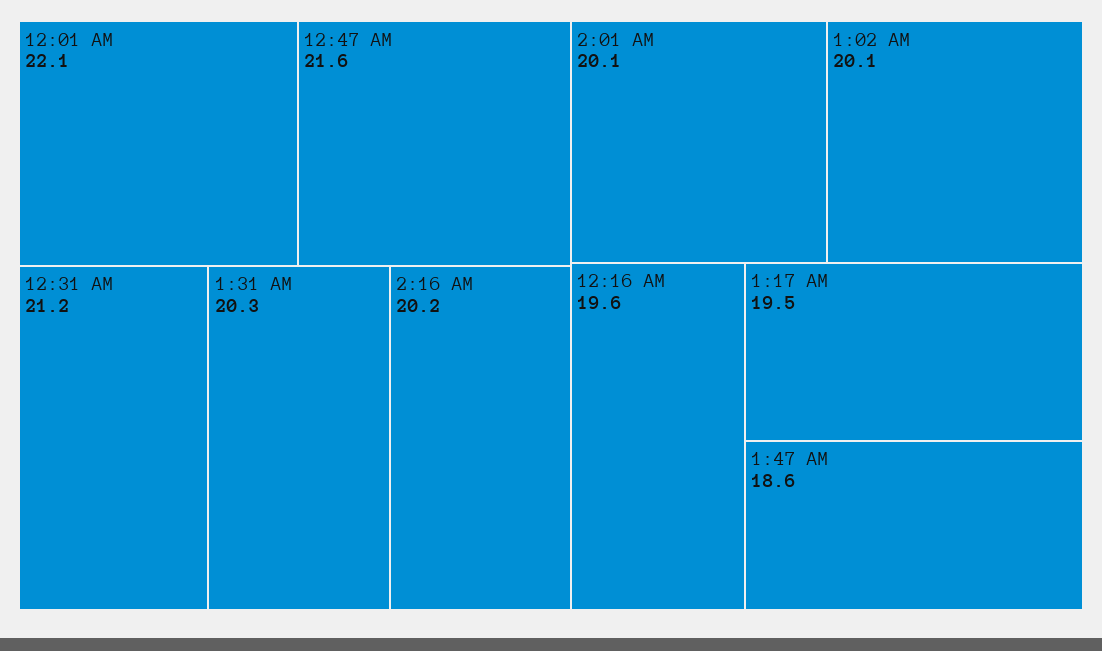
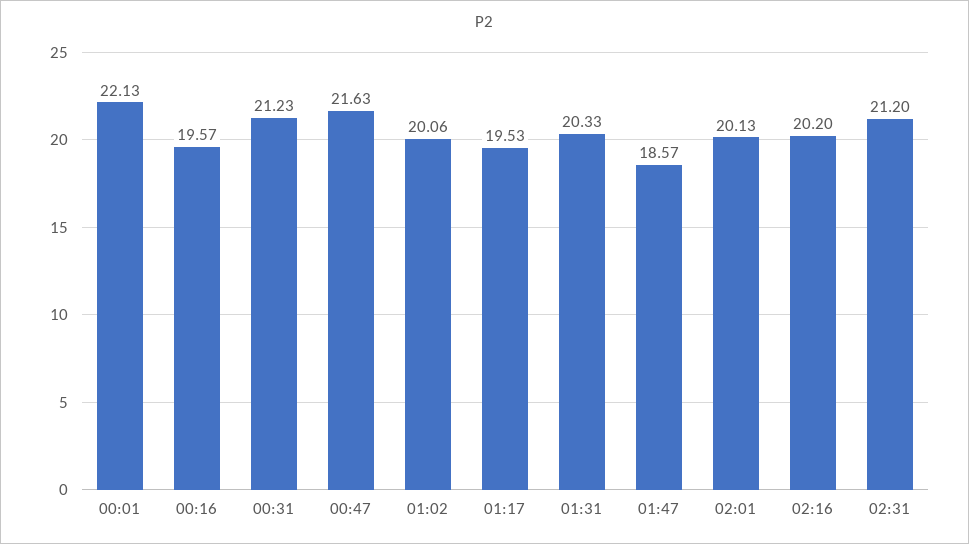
02:31: none -> 21.2

